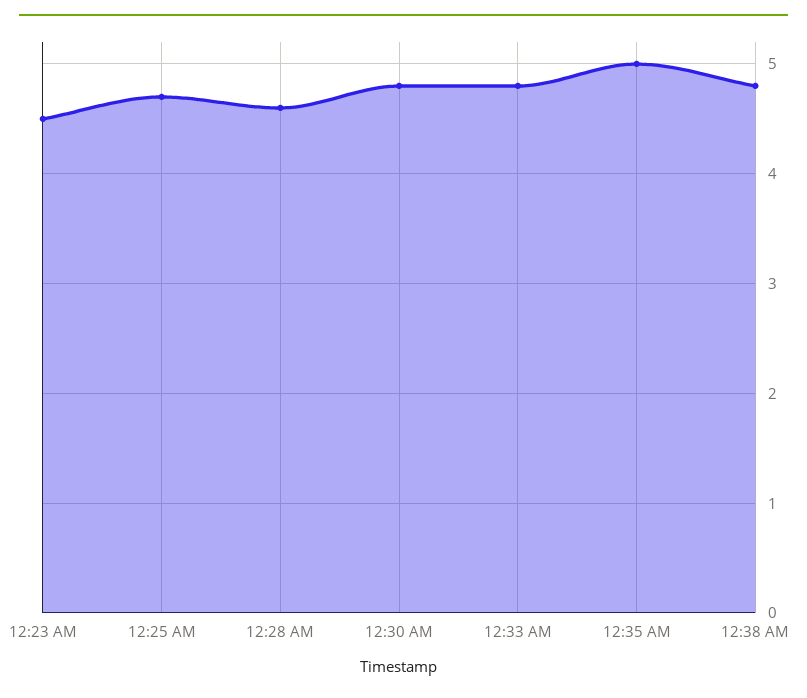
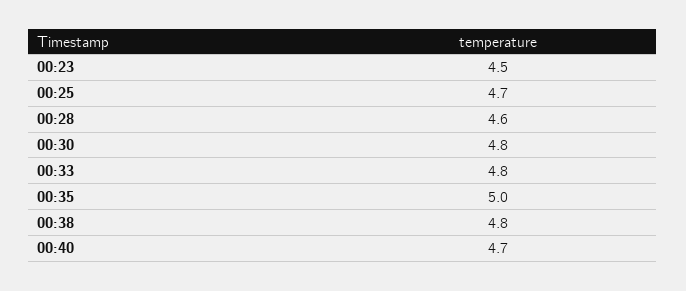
00:40: none -> 4.7

